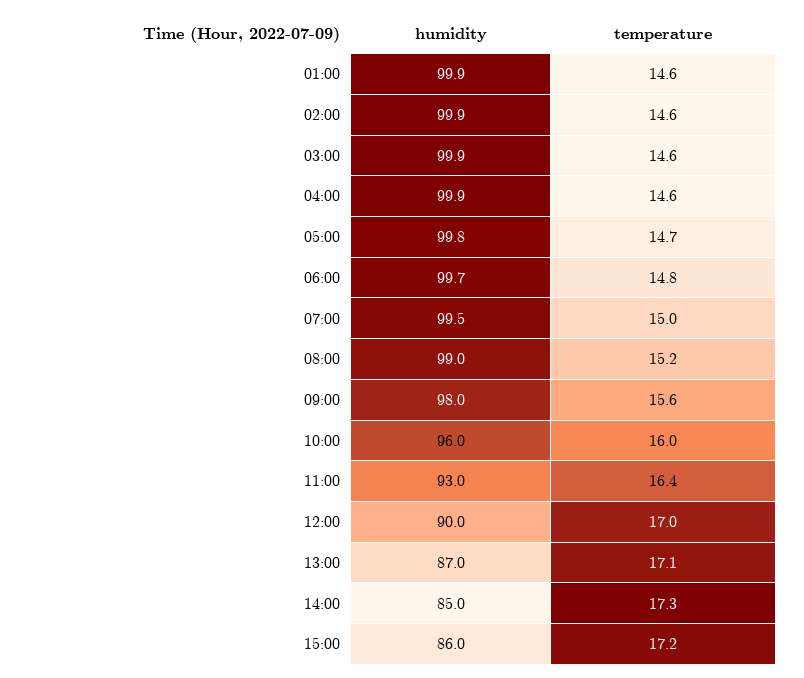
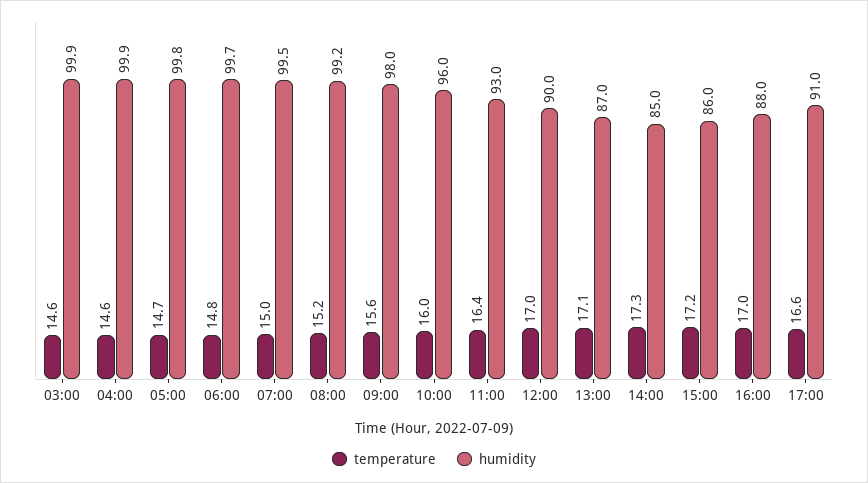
humidity, 01:00: 99.9 -> none
temperature, 01:00: 14.6 -> none
humidity, 02:00: 99.9 -> none
temperature, 02:00: 14.6 -> none
humidity, 08:00: 99 -> 99.2
temperature, 16:00: none -> 17
humidity, 16:00: none -> 88
temperature, 17:00: none -> 16.6
humidity, 17:00: none -> 91

